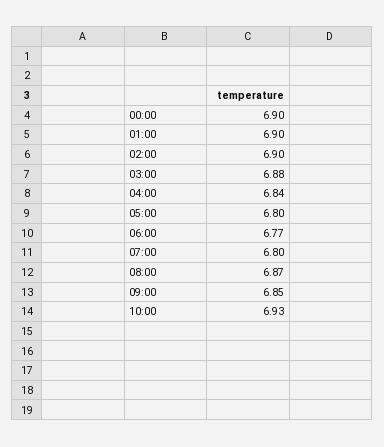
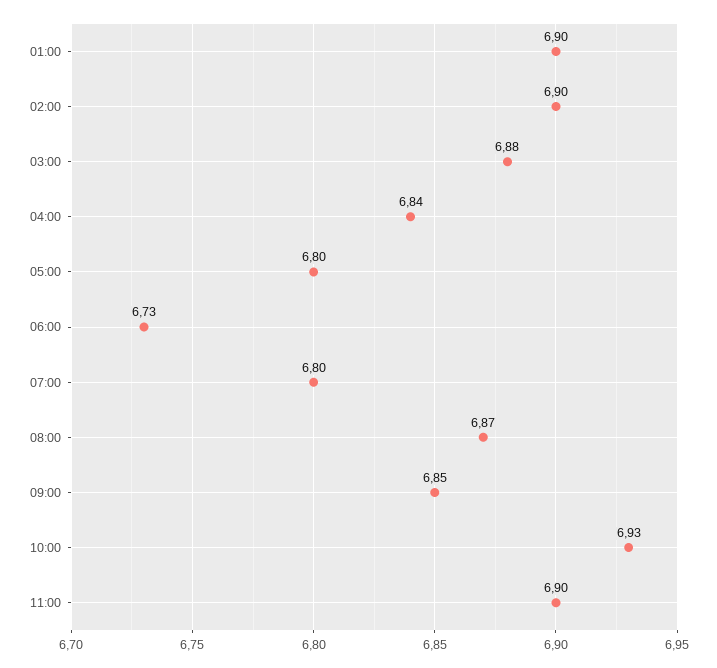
00:00: 6.9 -> none
06:00: 6.77 -> 6.73
11:00: none -> 6.9

